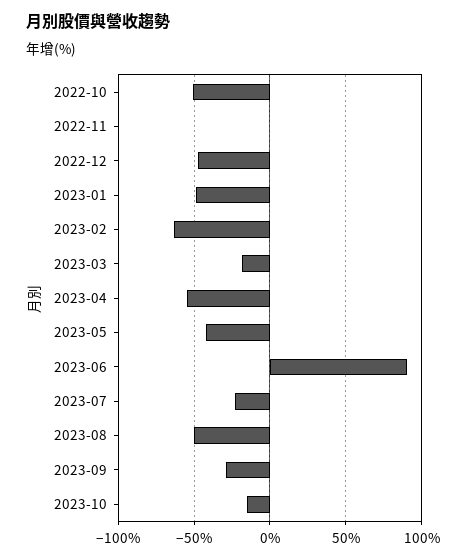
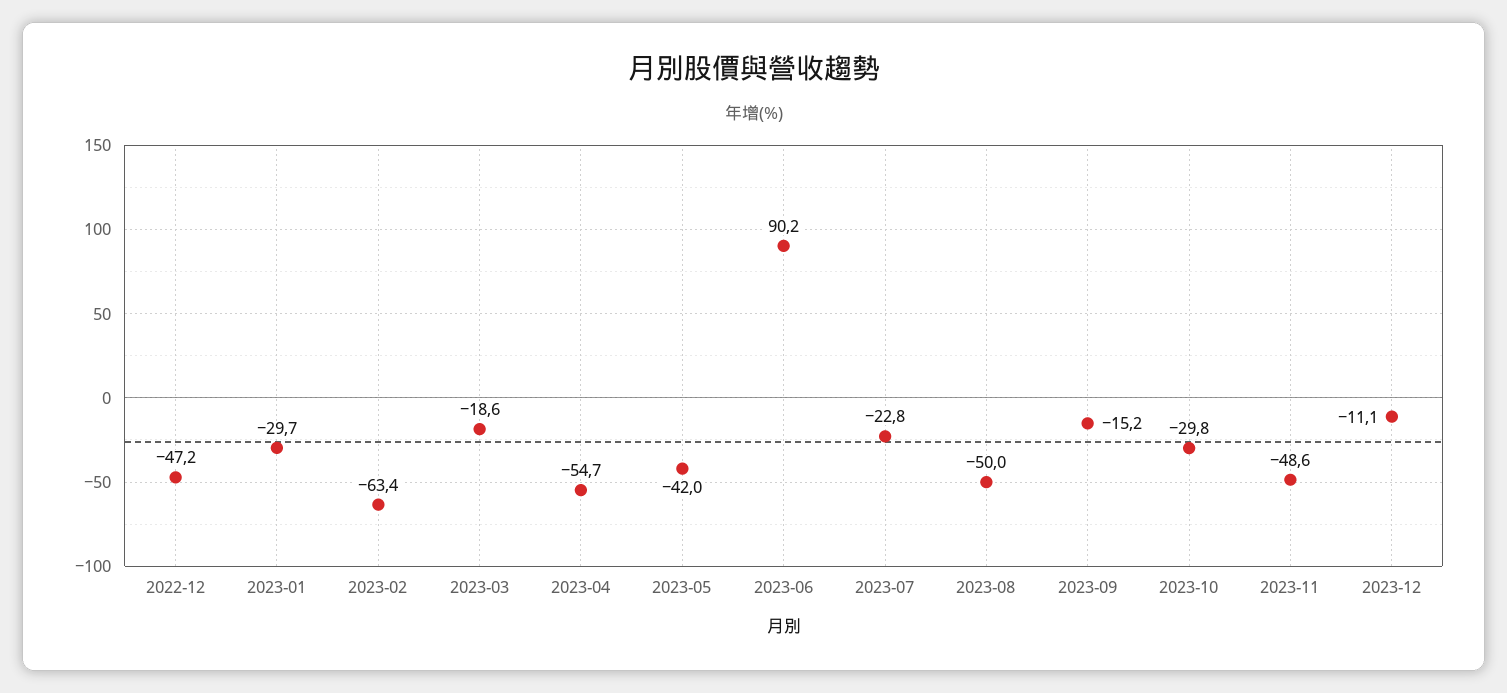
2022-10: -50 -> none
2022-11: 0 -> none
2023-01: -50 -> -29.7
2023-09: -30 -> -15.2
2023-10: -15 -> -29.8
2023-11: none -> -48.6
2023-12: none -> -11.1

